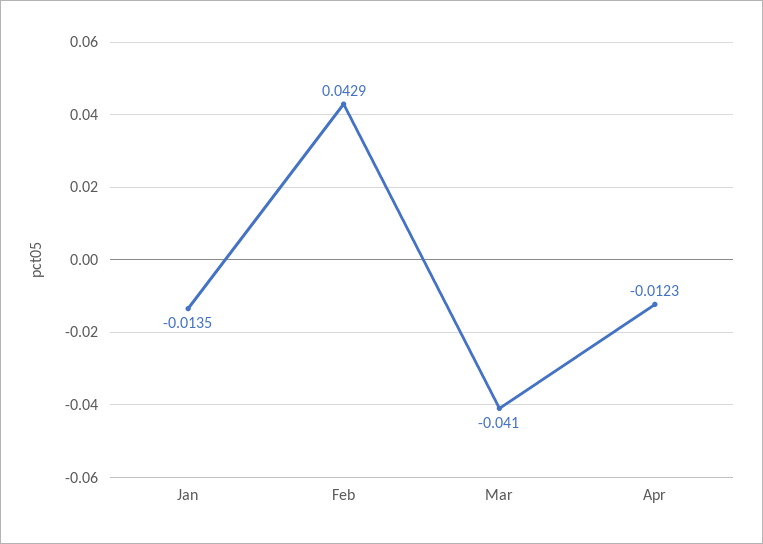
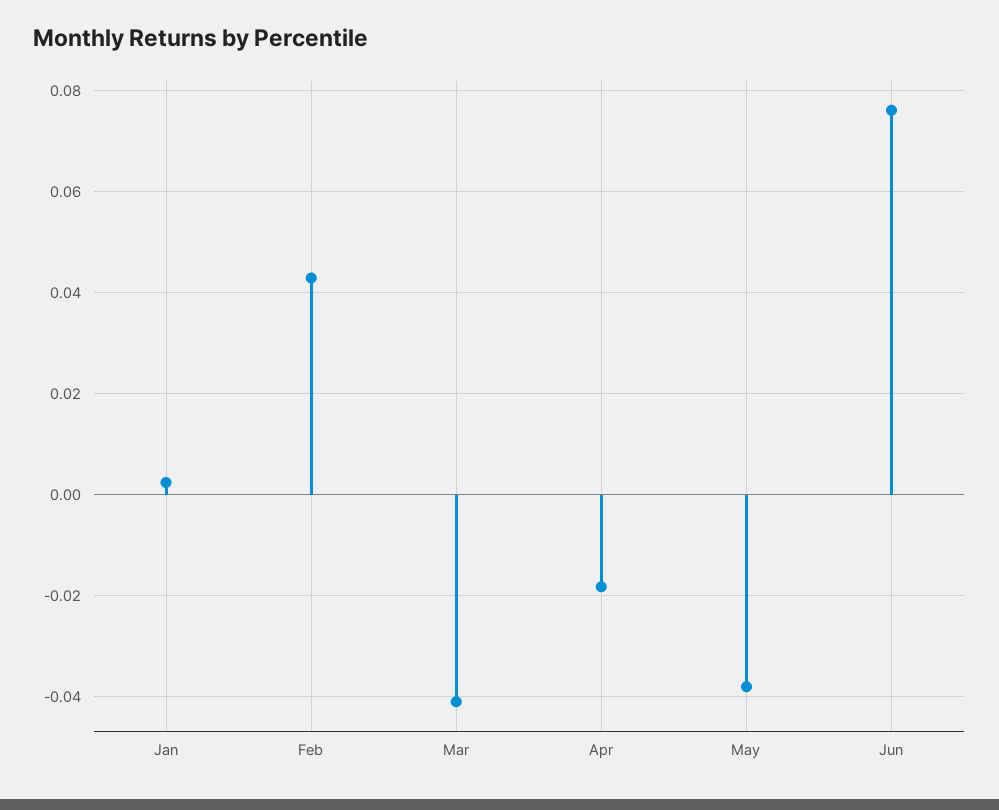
Jan: -0.0135 -> 0.002
Apr: -0.0123 -> -0.018
May: none -> -0.038
Jun: none -> 0.076

